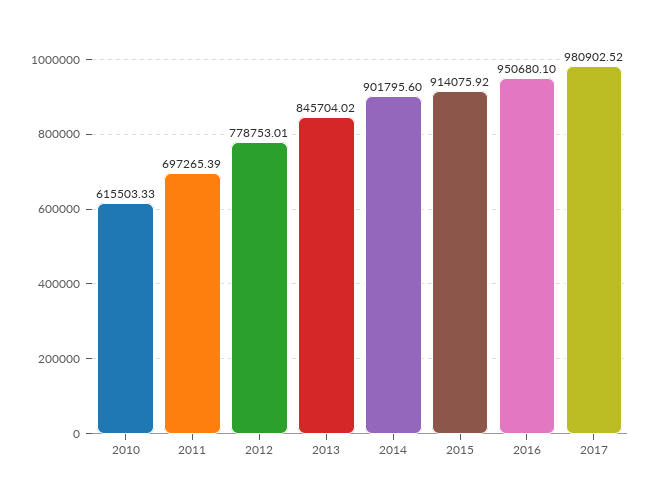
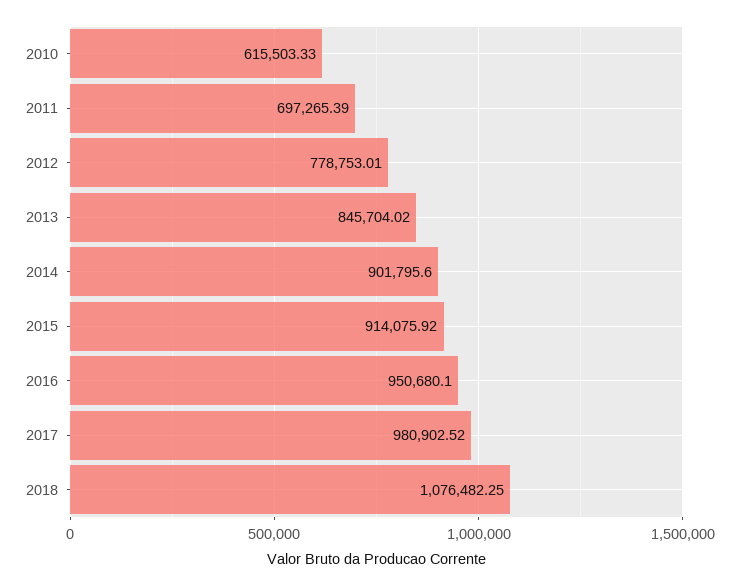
2018: none -> 1076482.25

